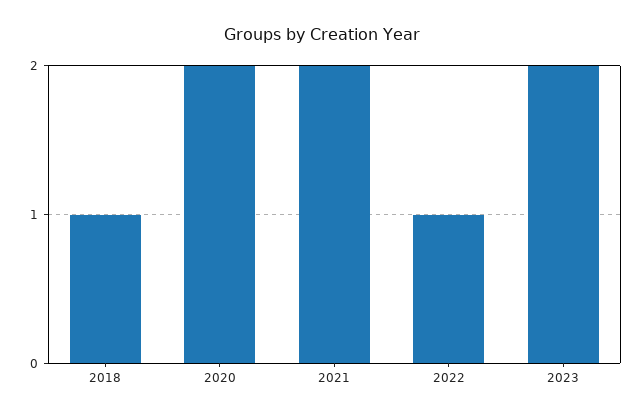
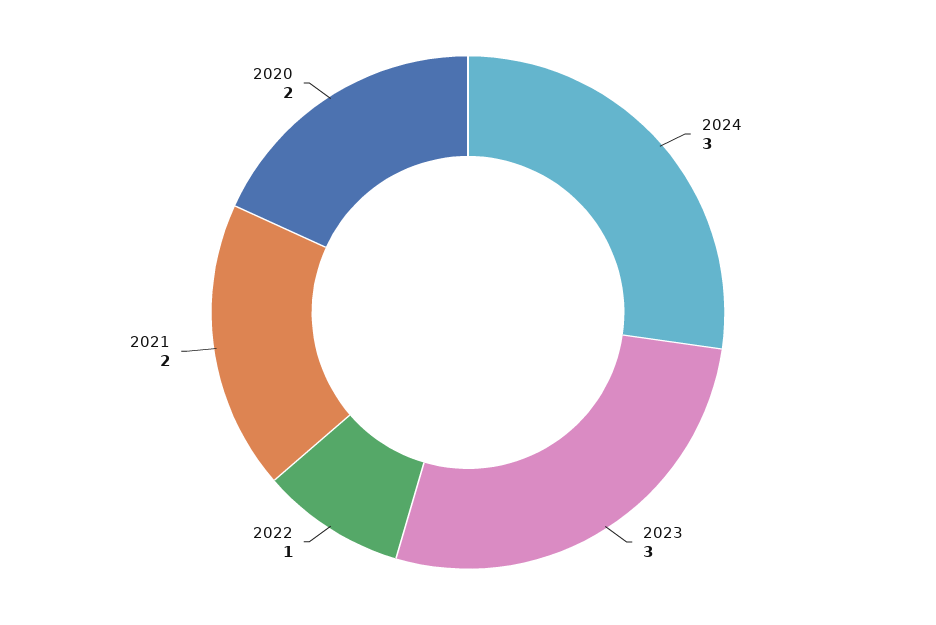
2018: 1 -> none
2023: 2 -> 3
2024: none -> 3

